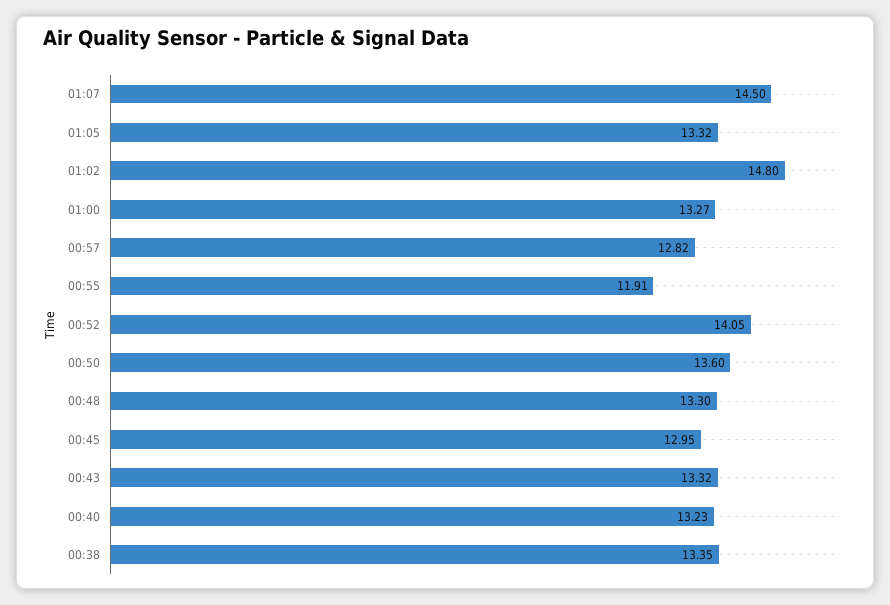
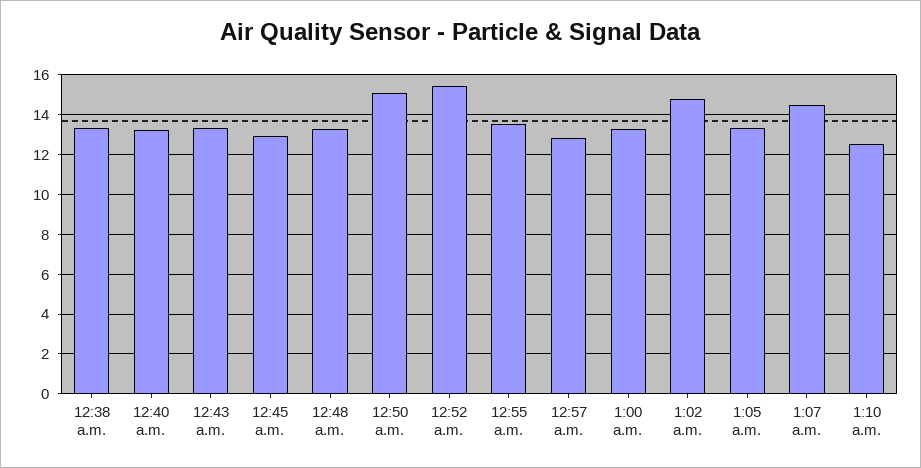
00:55: 11.91 -> 13.5
00:52: 14.05 -> 15.5
00:50: 13.6 -> 15
1:10 a.m.: none -> 12.5

